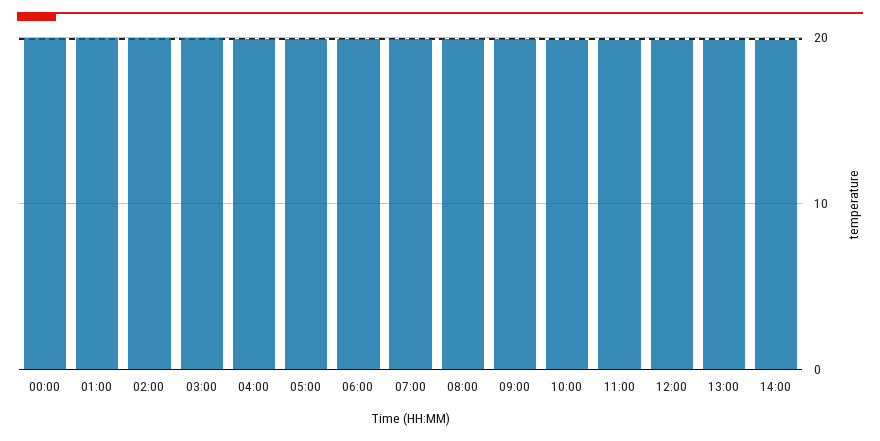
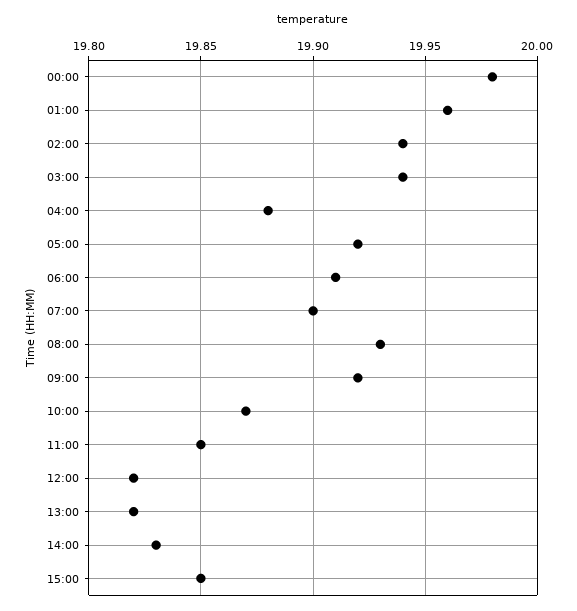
15:00: none -> 19.85

